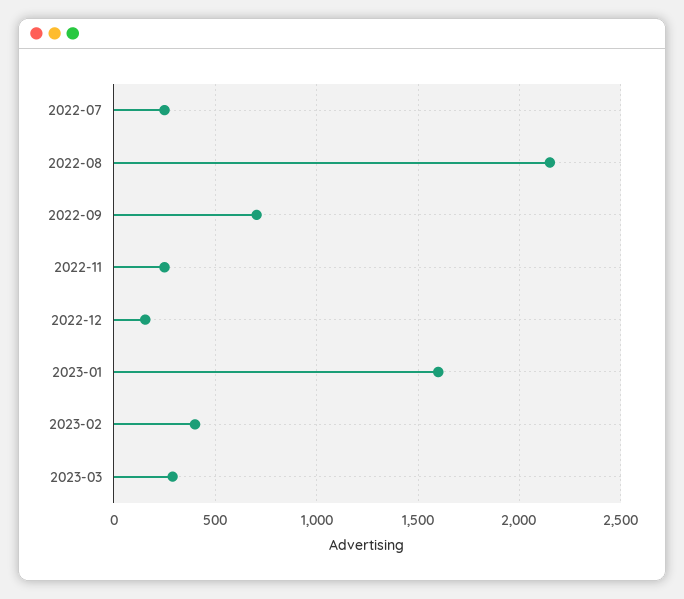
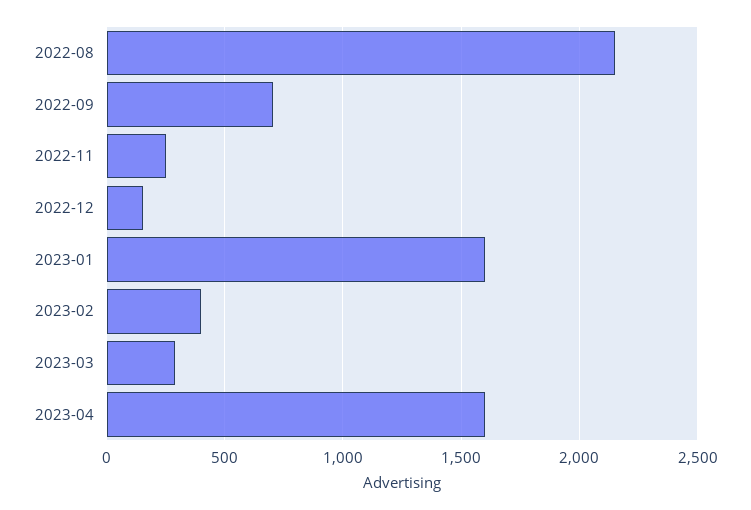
2022-07: 250 -> none
2023-04: none -> 1600

